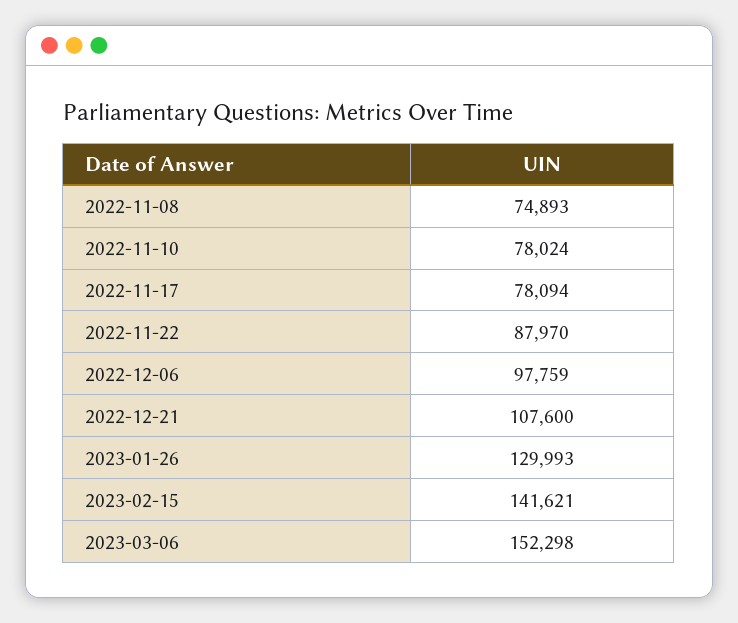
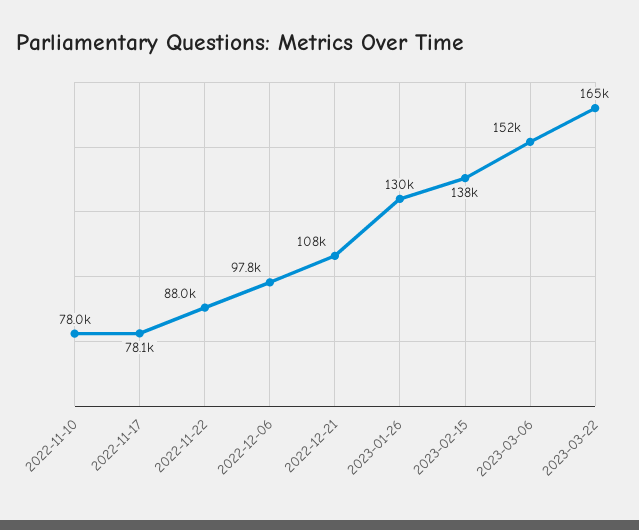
2022-11-08: 74893 -> none
2023-02-15: 141621 -> 138000
2023-03-22: none -> 165000

